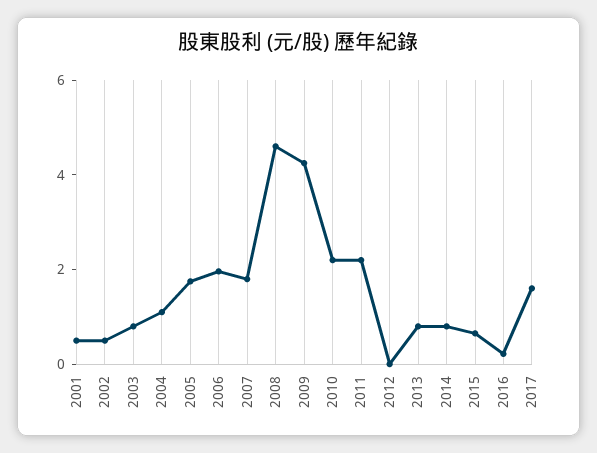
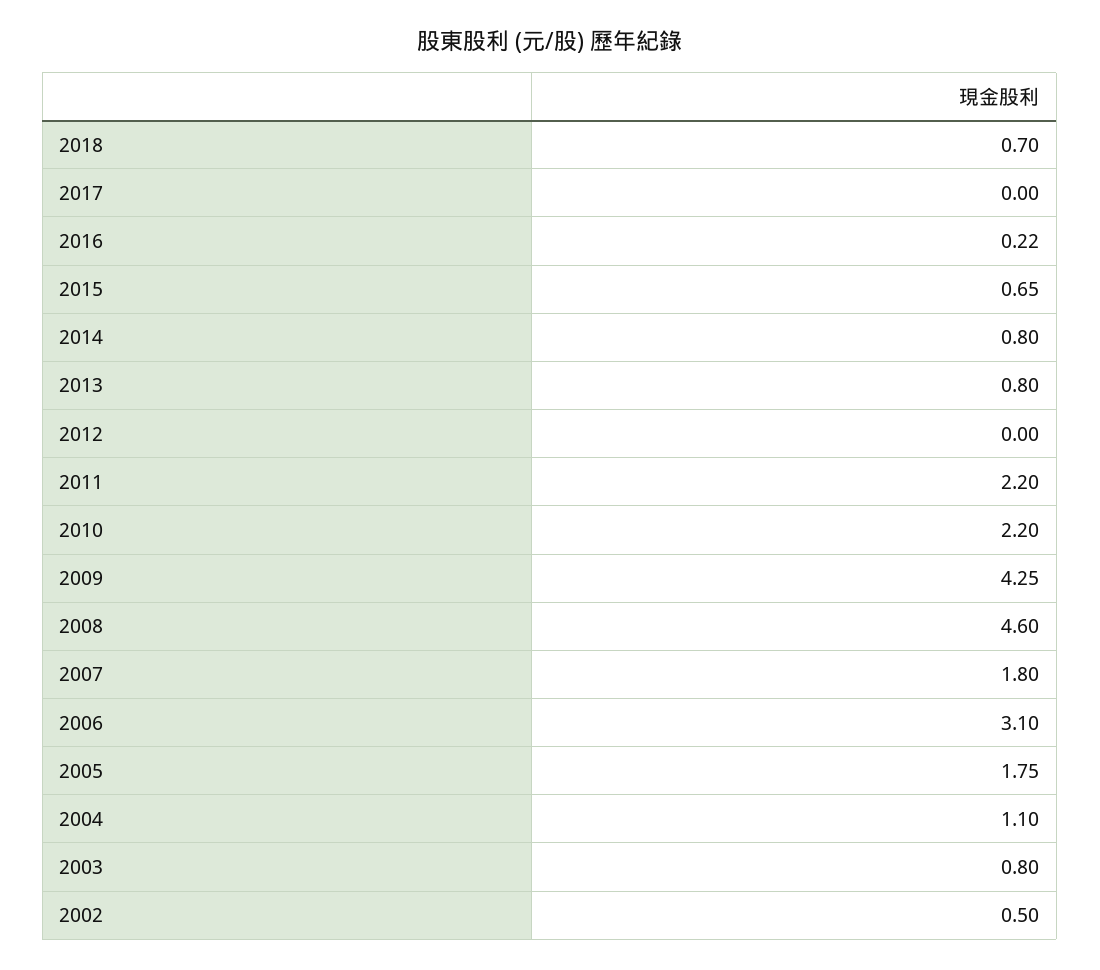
2001: 0.5 -> none
2006: 2 -> 3.1
2017: 1.5 -> 0
2018: none -> 0.7

